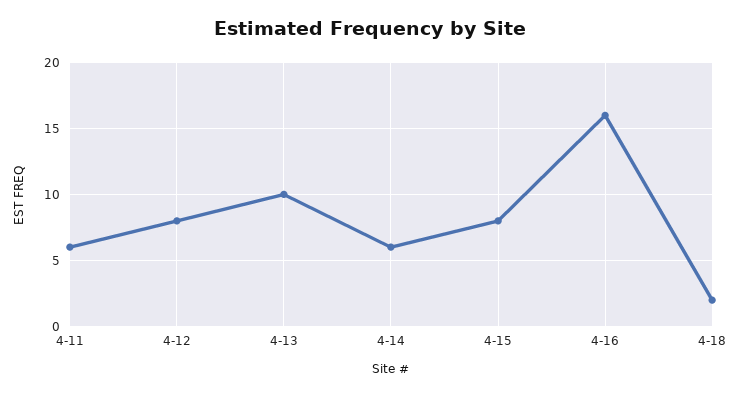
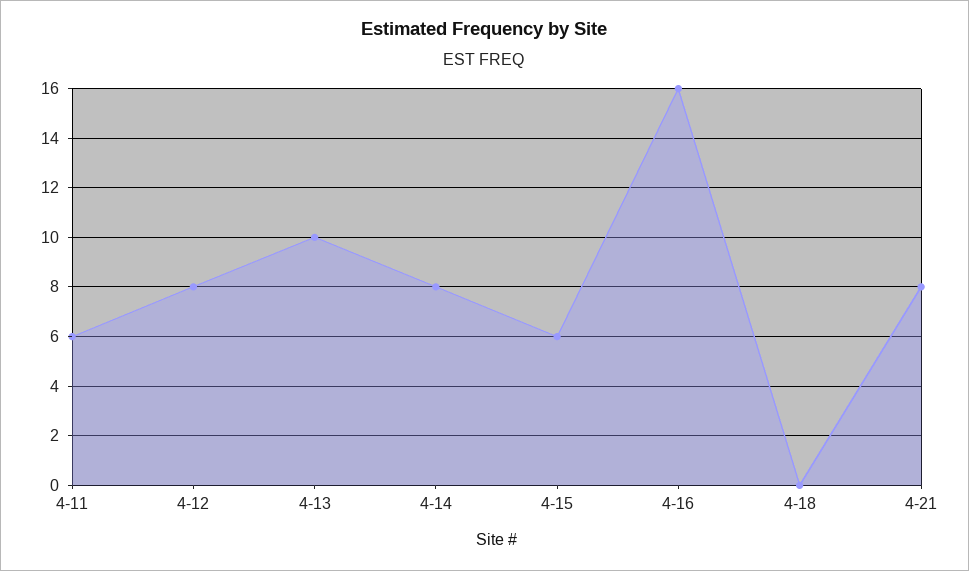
4-14: 6 -> 8
4-15: 8 -> 6
4-18: 2 -> 0
4-21: none -> 8

